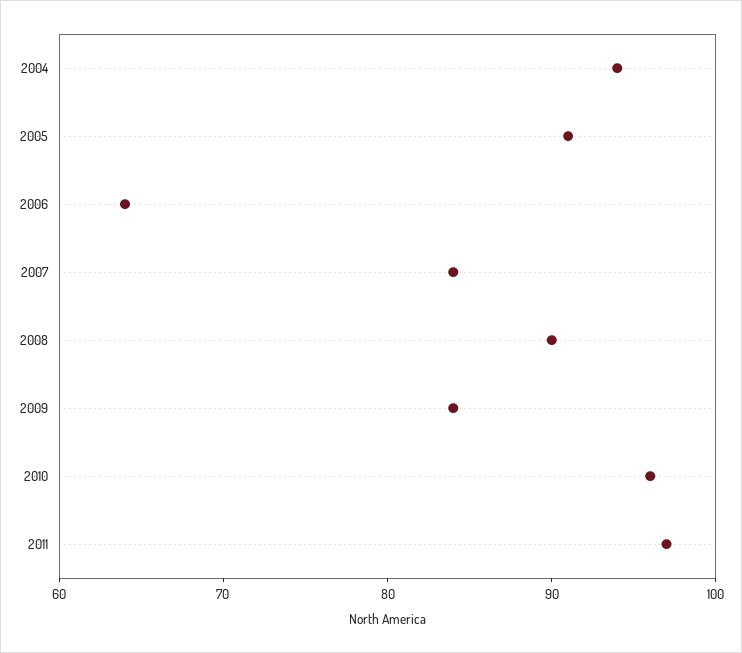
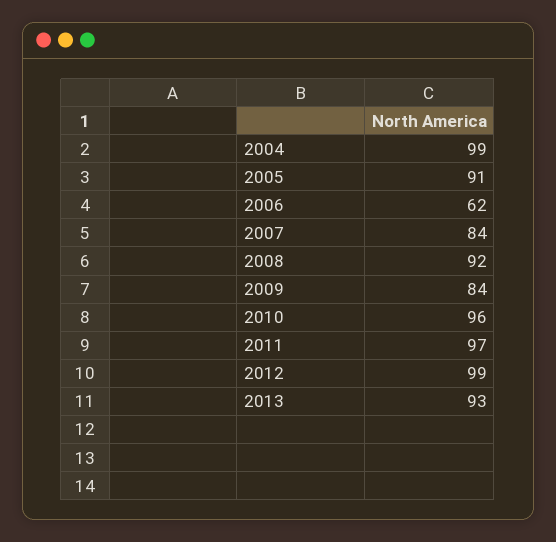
2004: 94 -> 99
2006: 64 -> 62
2008: 90 -> 92
2012: none -> 99
2013: none -> 93

